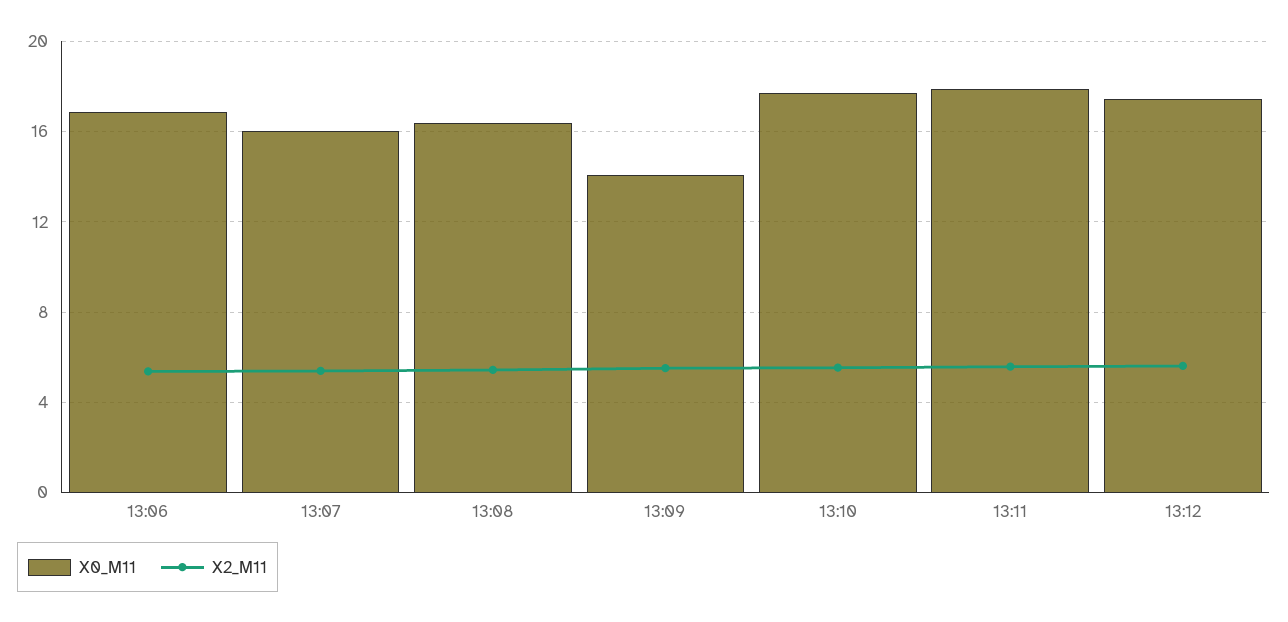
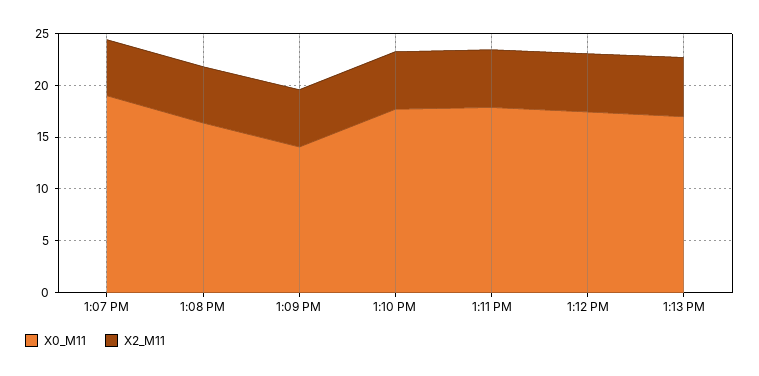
X0_M11, 13:06: 17 -> none
X2_M11, 13:06: 5.5 -> none
X0_M11, 13:07: 16 -> 19
X0_M11, 1:13 PM: none -> 17
X2_M11, 1:13 PM: none -> 6

